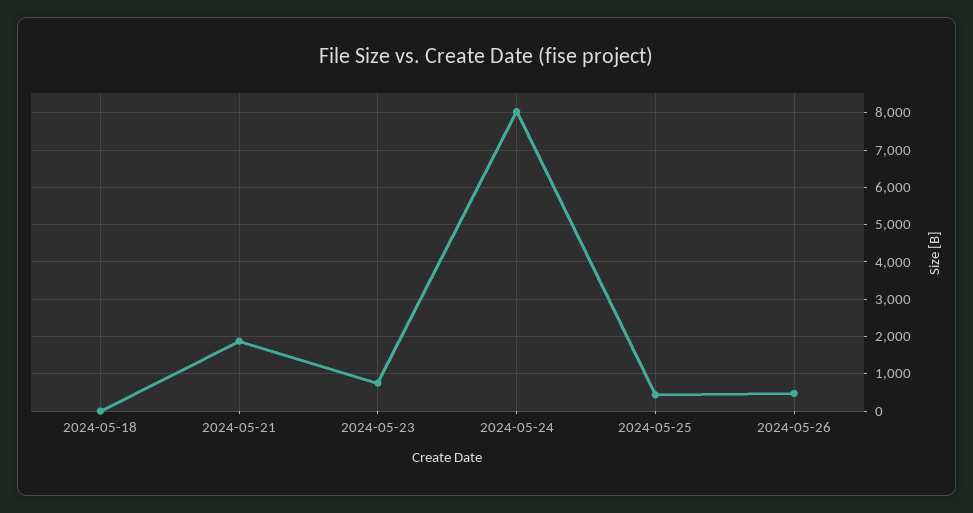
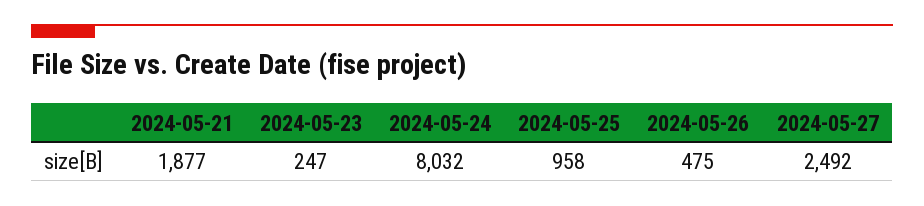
2024-05-18: 0 -> none
2024-05-23: 800 -> 247
2024-05-25: 400 -> 958
2024-05-27: none -> 2492

